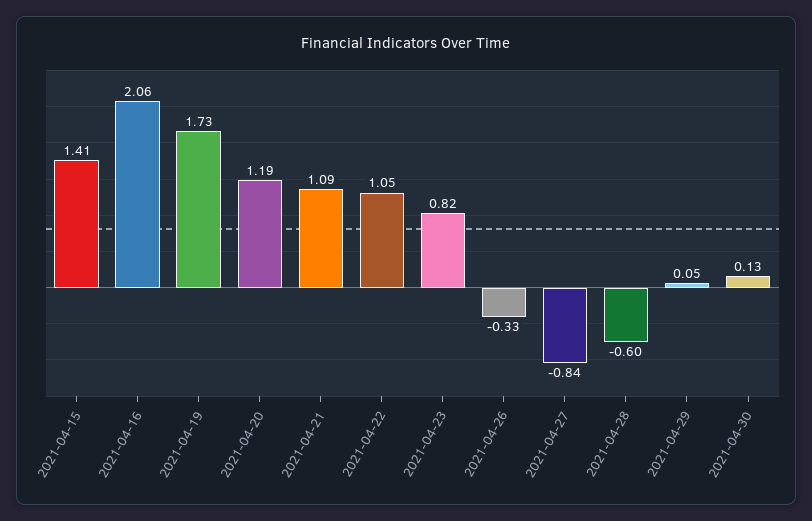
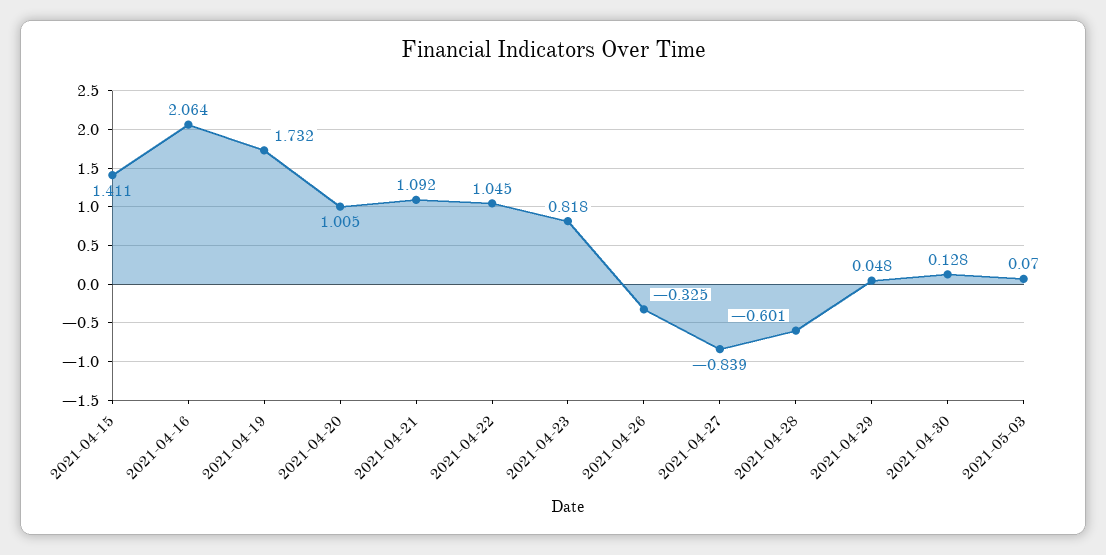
2021-04-20: 1.19 -> 1.005
2021-05-03: none -> 0.07

